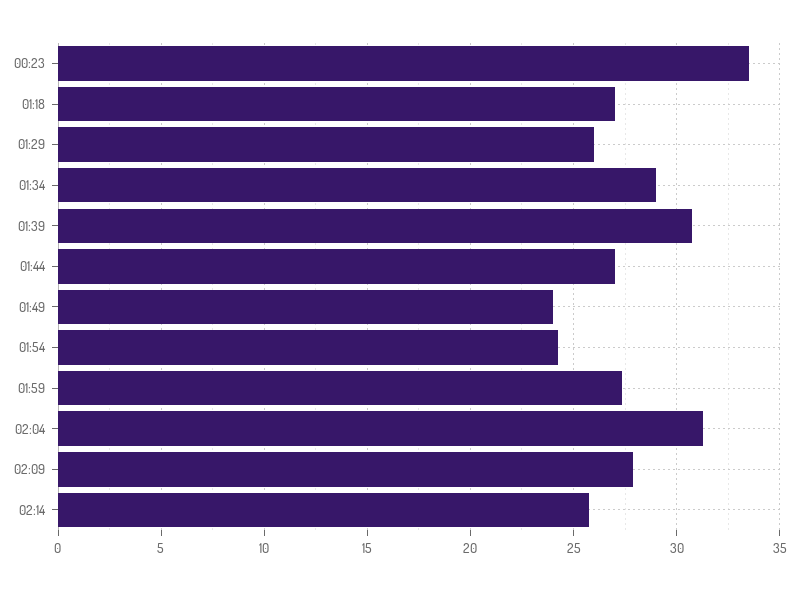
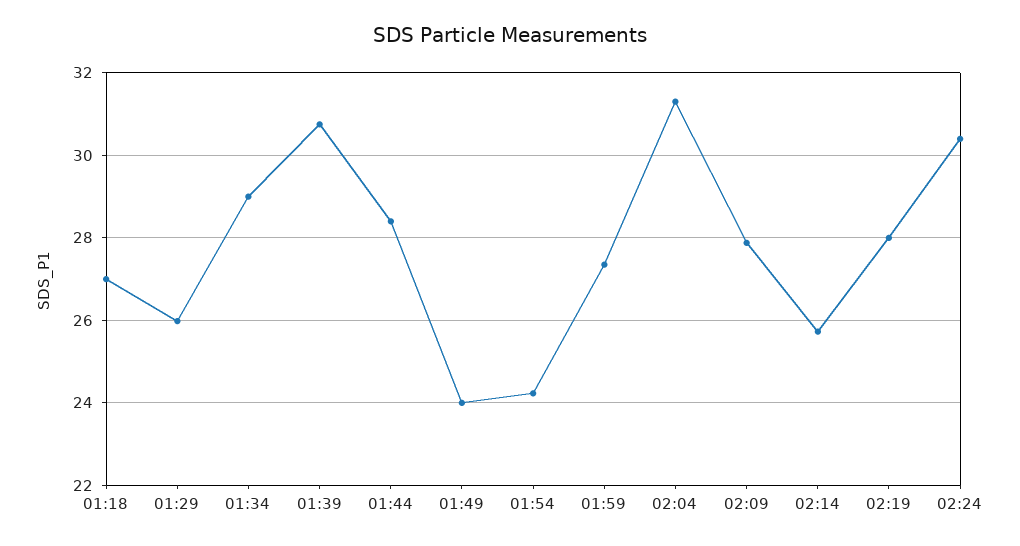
00:23: 33.5 -> none
01:44: 27 -> 28.4
02:19: none -> 28
02:24: none -> 30.4

